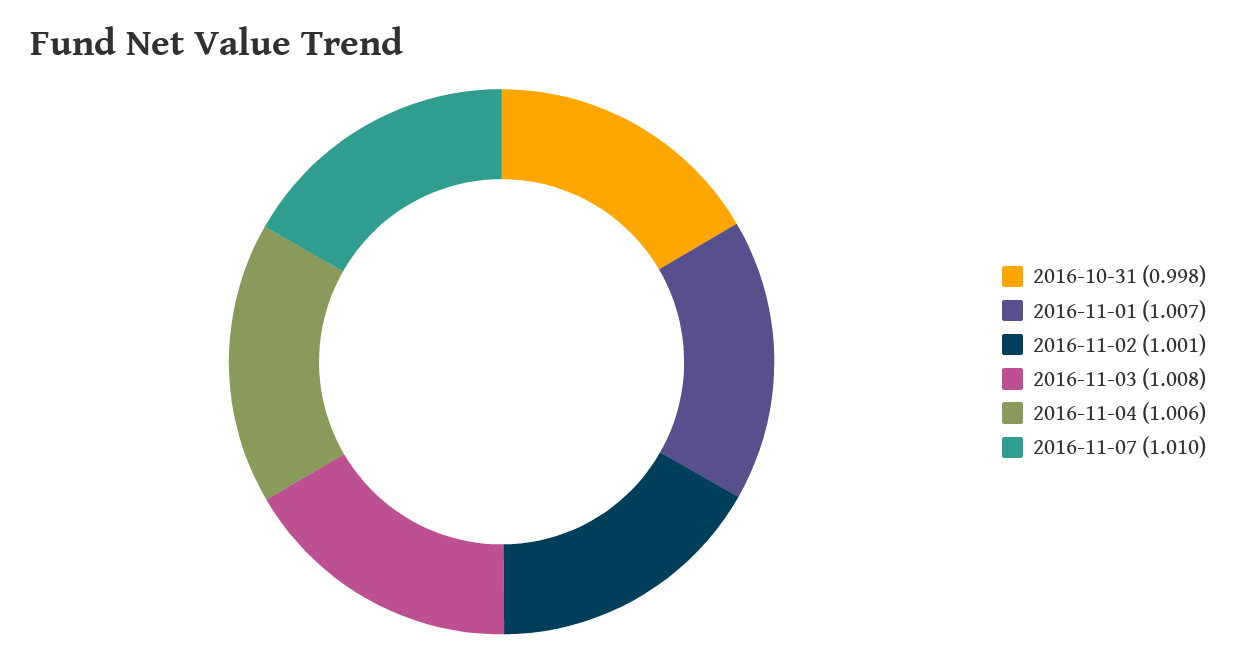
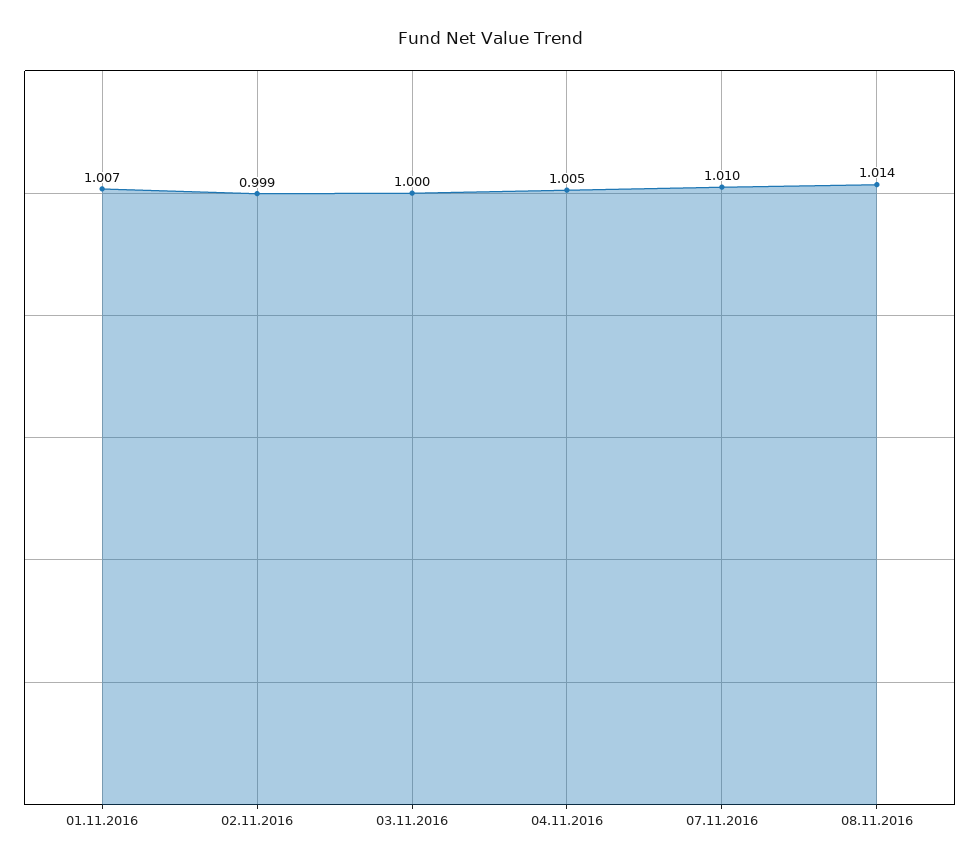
2016-10-31: 0.998 -> none
2016-11-02: 1.001 -> 0.999
2016-11-03: 1.008 -> 1
2016-11-04: 1.006 -> 1.005
08.11.2016: none -> 1.014

